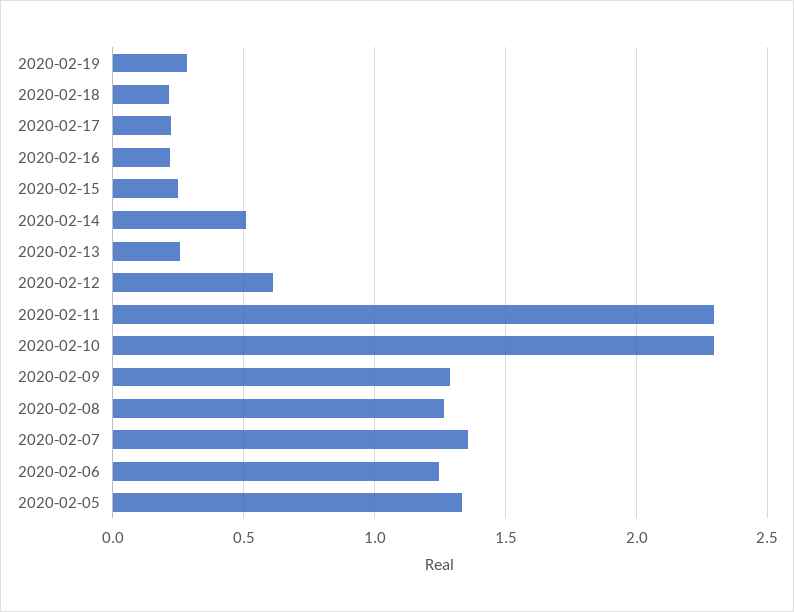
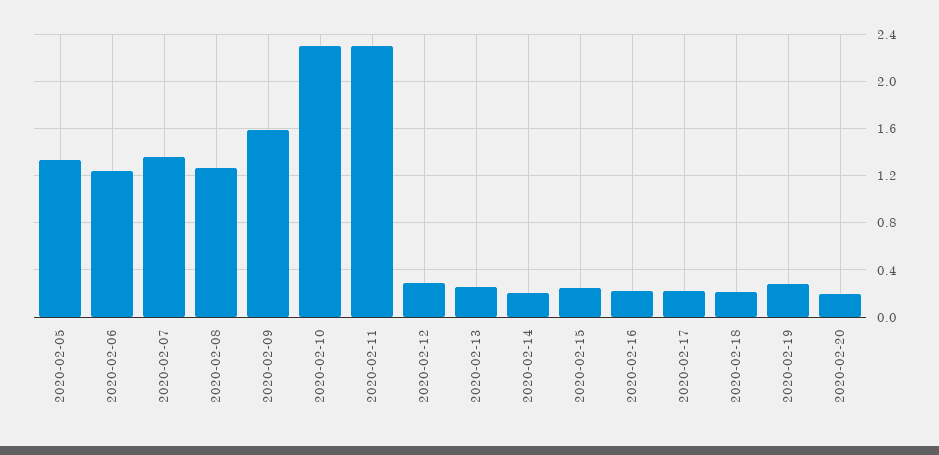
2020-02-14: 0.5 -> 0.2
2020-02-12: 0.6 -> 0.3
2020-02-09: 1.3 -> 1.6
2020-02-20: none -> 0.2

